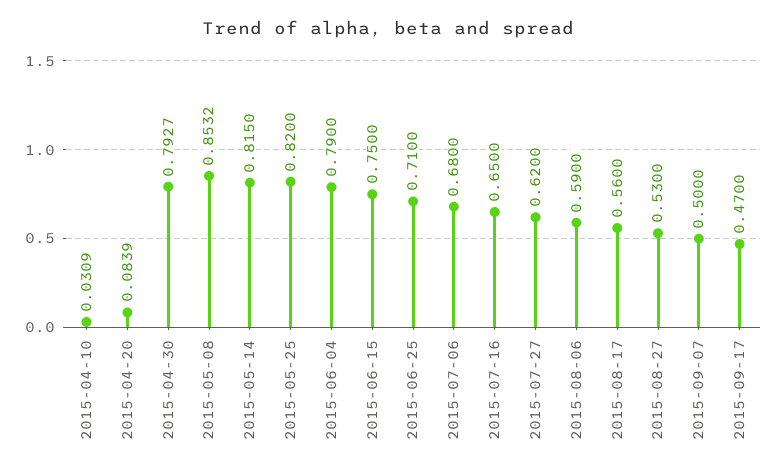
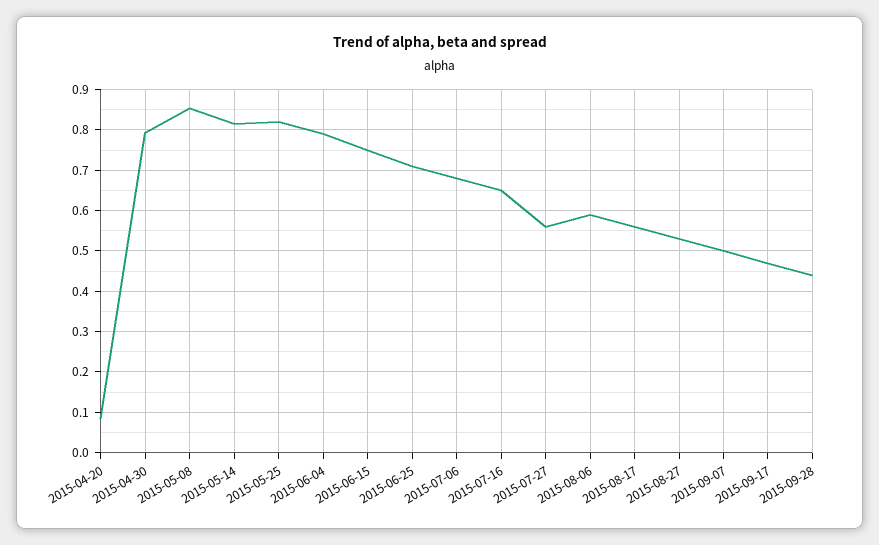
2015-04-10: 0.0309 -> none
2015-07-27: 0.62 -> 0.56
2015-09-28: none -> 0.44

